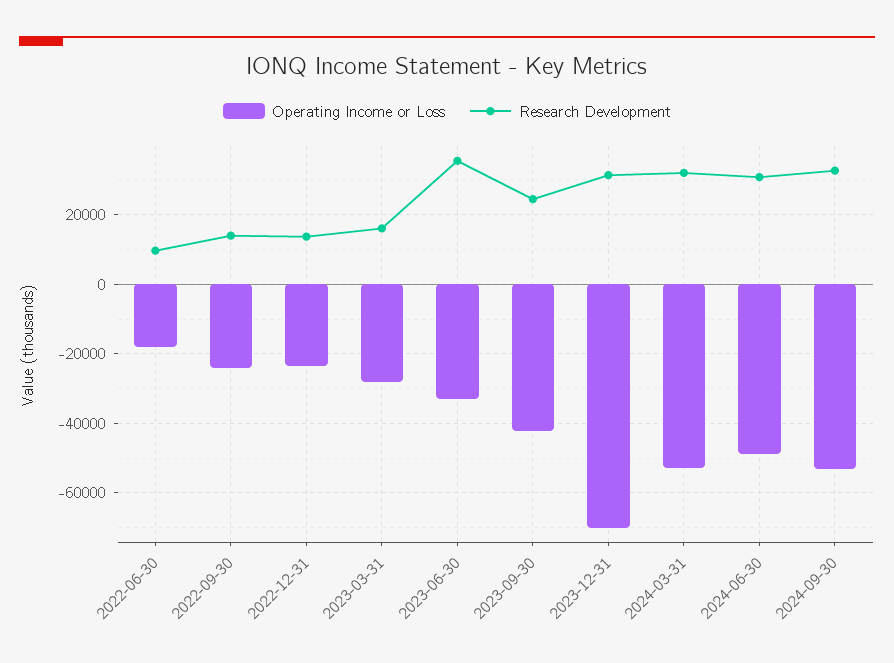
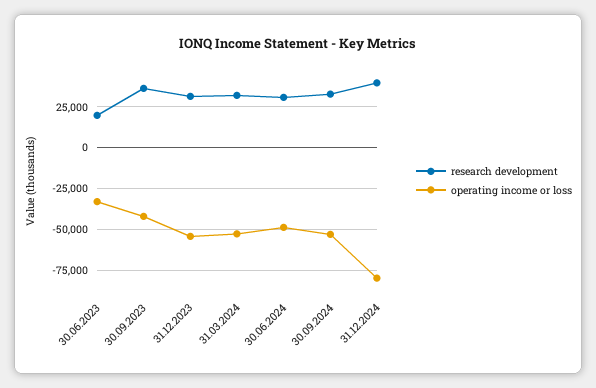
Operating Income or Loss, 2022-06-30: -18000 -> none
Research Development, 2022-06-30: 10000 -> none
Operating Income or Loss, 2022-09-30: -24000 -> none
Research Development, 2022-09-30: 14000 -> none
Operating Income or Loss, 2022-12-31: -24000 -> none
Research Development, 2022-12-31: 14000 -> none
Operating Income or Loss, 2023-03-31: -28000 -> none
Research Development, 2023-03-31: 16000 -> none
Research Development, 2023-06-30: 36000 -> 20000
Research Development, 2023-09-30: 24000 -> 35000
Operating Income or Loss, 2023-12-31: -70000 -> -55000
Research Development, 31.12.2024: none -> 40000
Operating Income or Loss, 31.12.2024: none -> -80000

